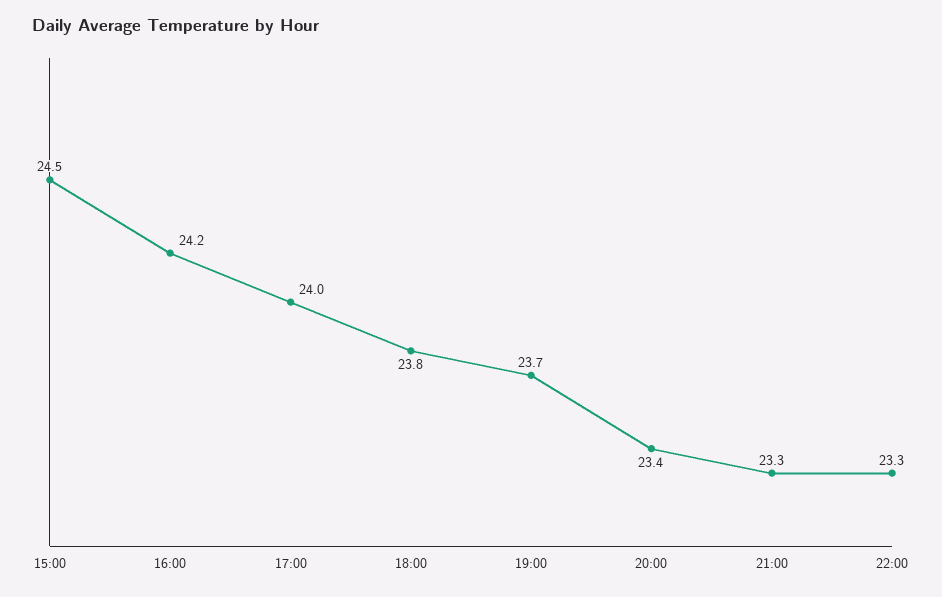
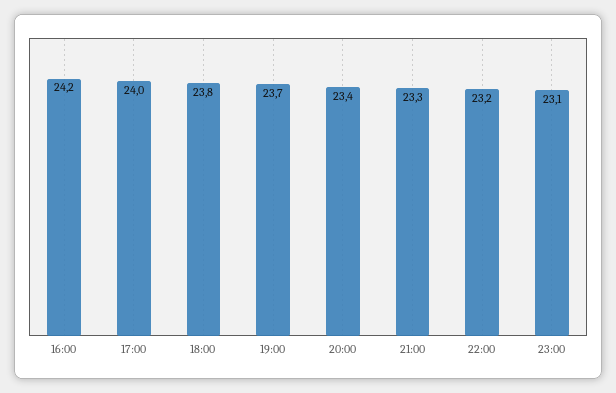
15:00: 24.5 -> none
22:00: 23.3 -> 23.2
23:00: none -> 23.1

